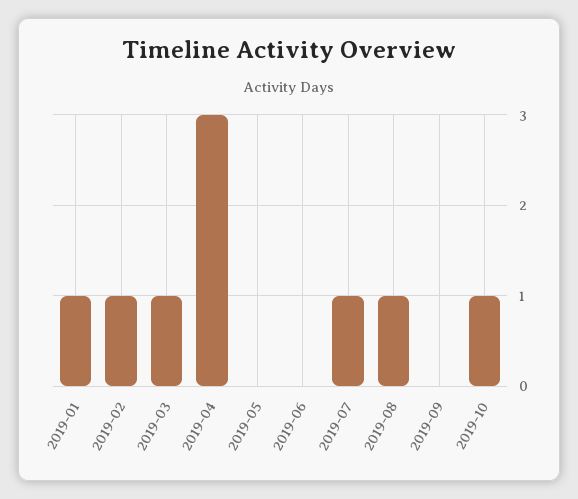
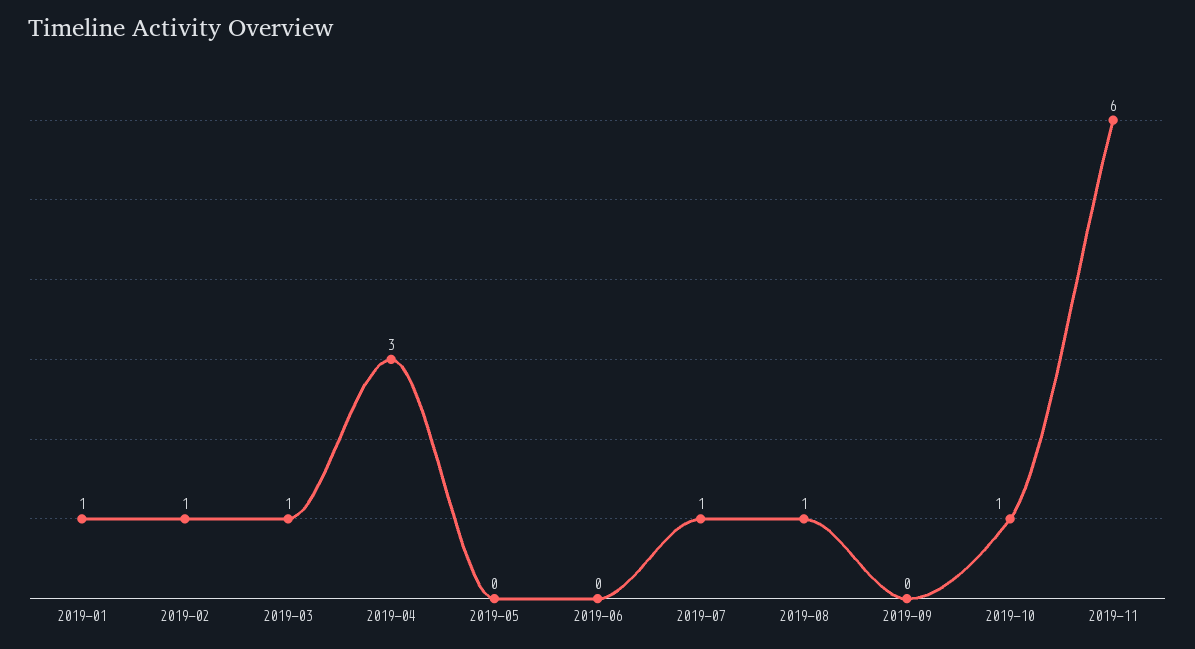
2019-11: none -> 6

